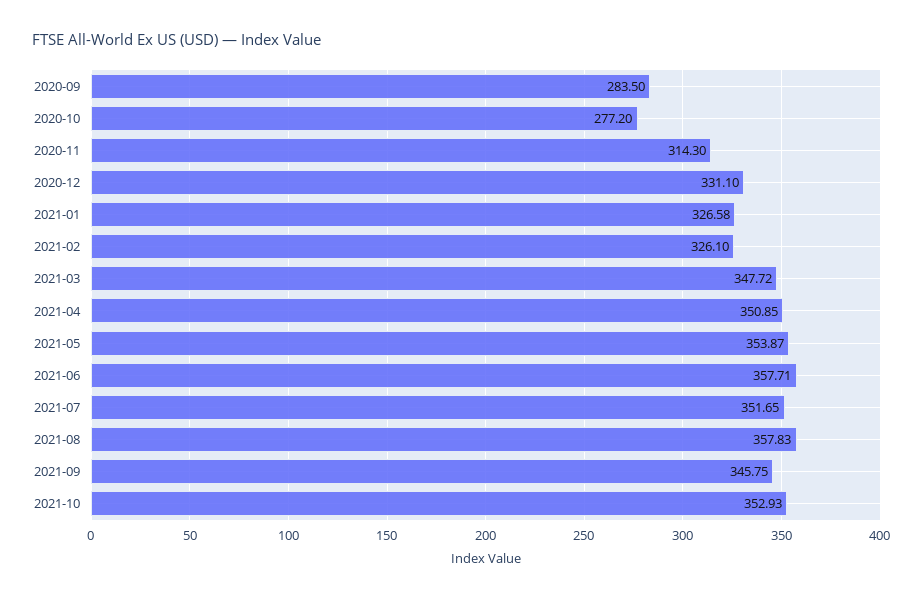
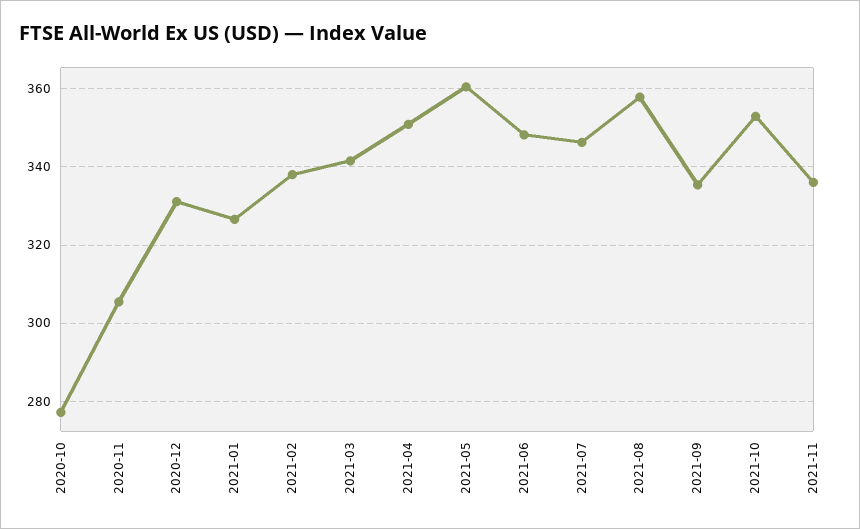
2020-09: 283.5 -> none
2020-11: 314.3 -> 306
2021-02: 326.1 -> 338
2021-03: 347.72 -> 342
2021-05: 353.87 -> 360
2021-06: 357.71 -> 348
2021-07: 351.65 -> 346
2021-09: 345.75 -> 336
2021-11: none -> 336

